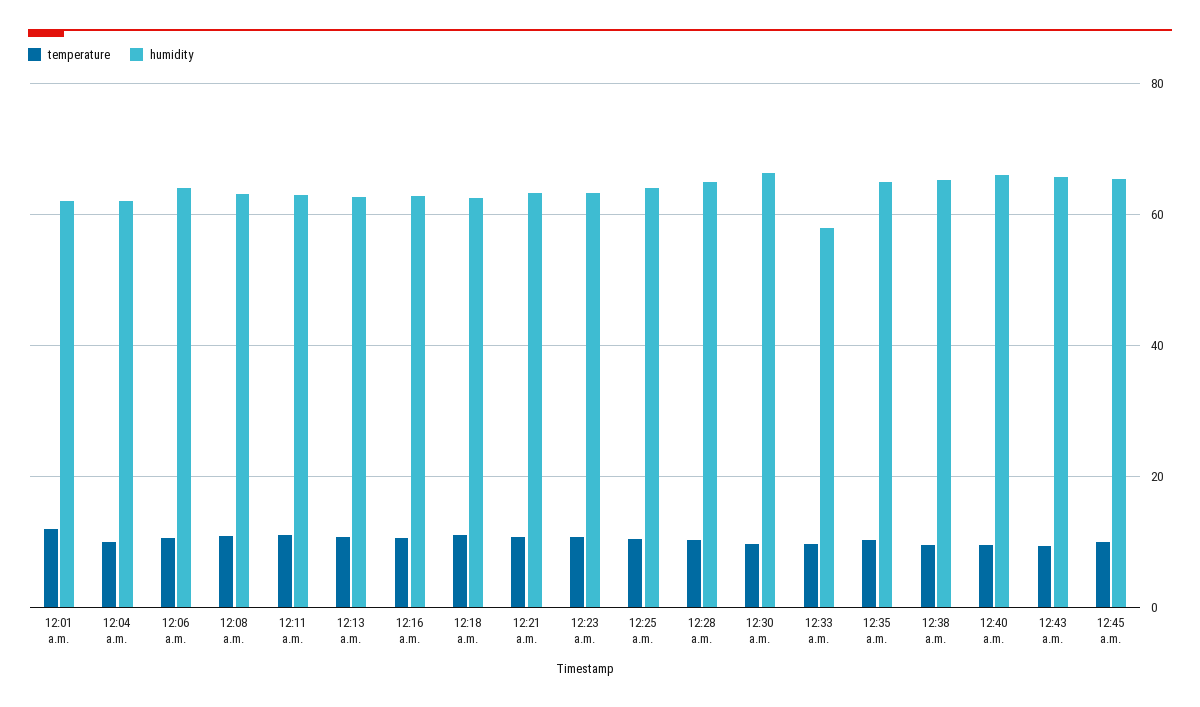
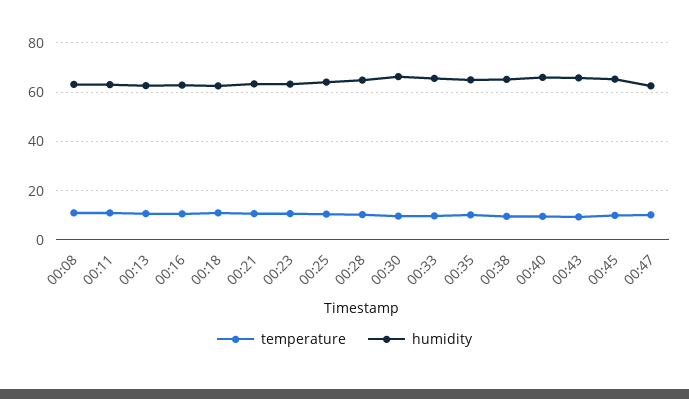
temperature, 12:01 a.m.: 12 -> none
humidity, 12:01 a.m.: 62 -> none
temperature, 12:04 a.m.: 10 -> none
humidity, 12:04 a.m.: 62 -> none
temperature, 12:06 a.m.: 10 -> none
humidity, 12:06 a.m.: 64 -> none
humidity, 12:33 a.m.: 58 -> 65
temperature, 00:47: none -> 10
humidity, 00:47: none -> 62.5

